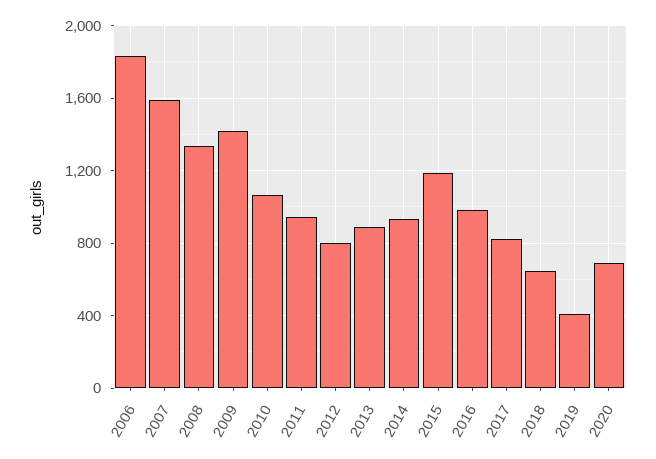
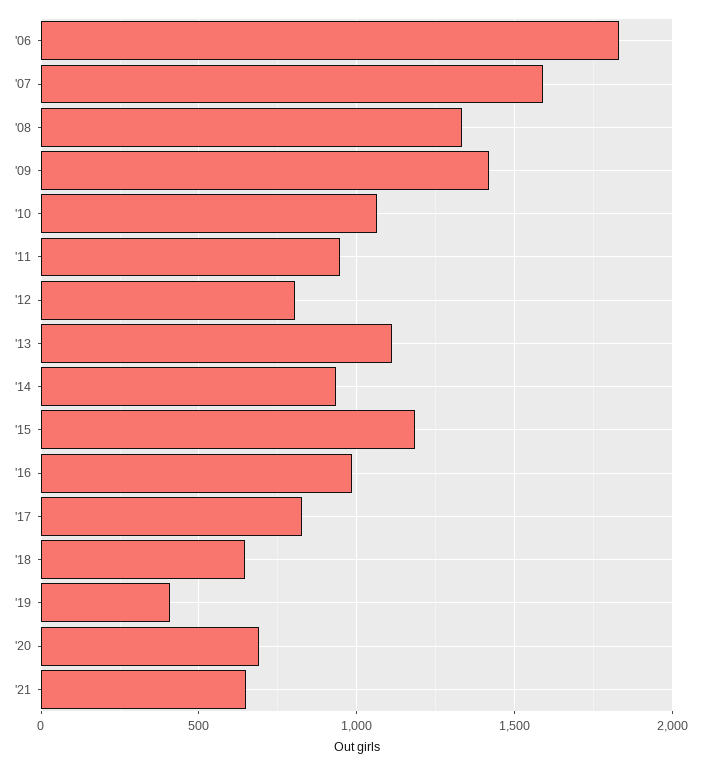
2013: 900 -> 1100
'21: none -> 650

